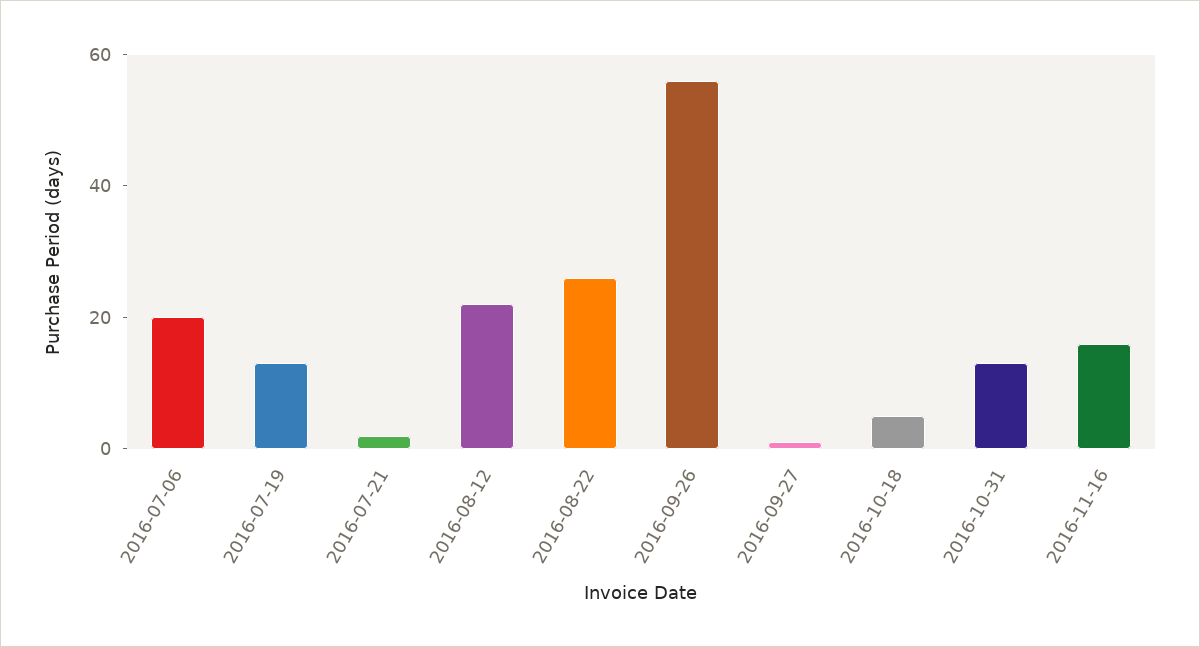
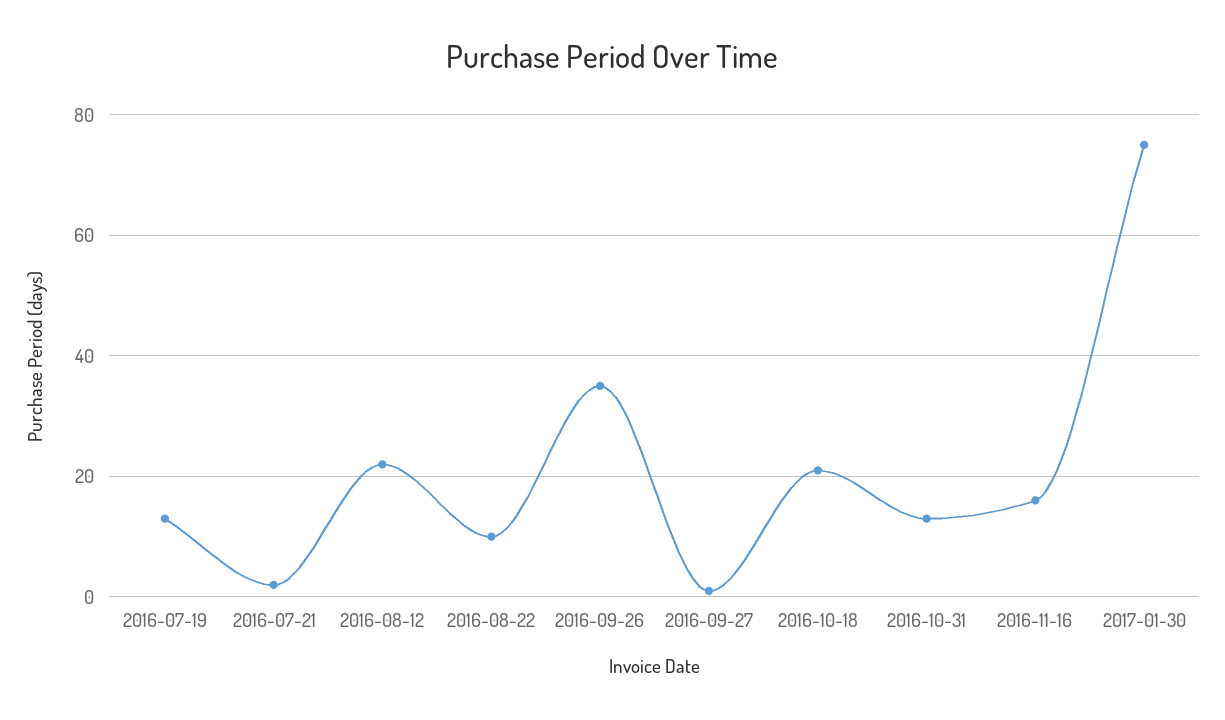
2016-07-06: 20 -> none
2016-08-22: 25 -> 10
2016-09-26: 55 -> 35
2016-10-18: 5 -> 20
2017-01-30: none -> 75

